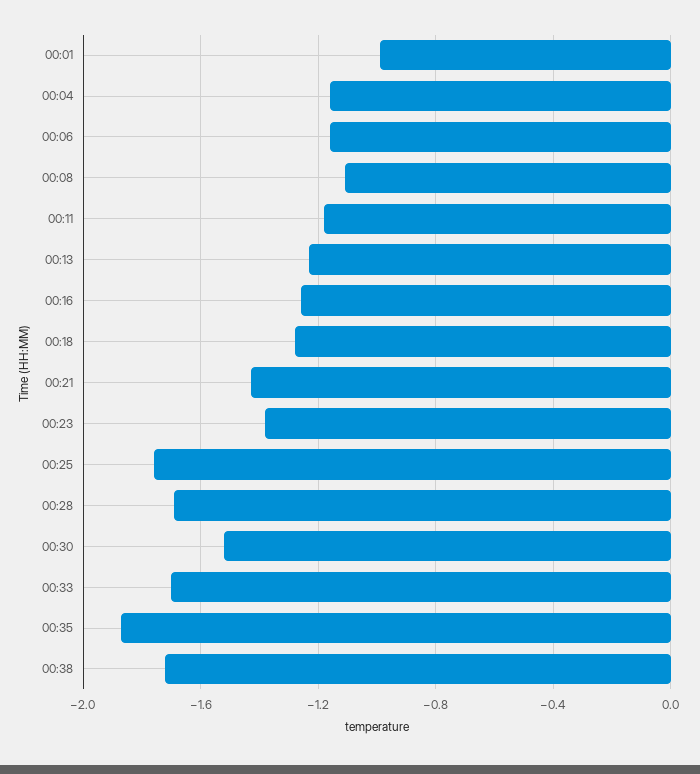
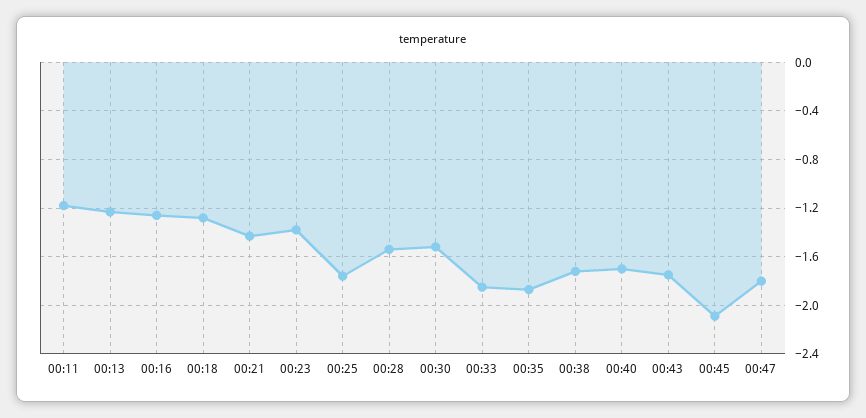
00:01: -1 -> none
00:04: -1.15 -> none
00:06: -1.15 -> none
00:08: -1.1 -> none
00:28: -1.7 -> -1.55
00:33: -1.7 -> -1.85
00:40: none -> -1.7
00:43: none -> -1.75
00:45: none -> -2.1
00:47: none -> -1.8

